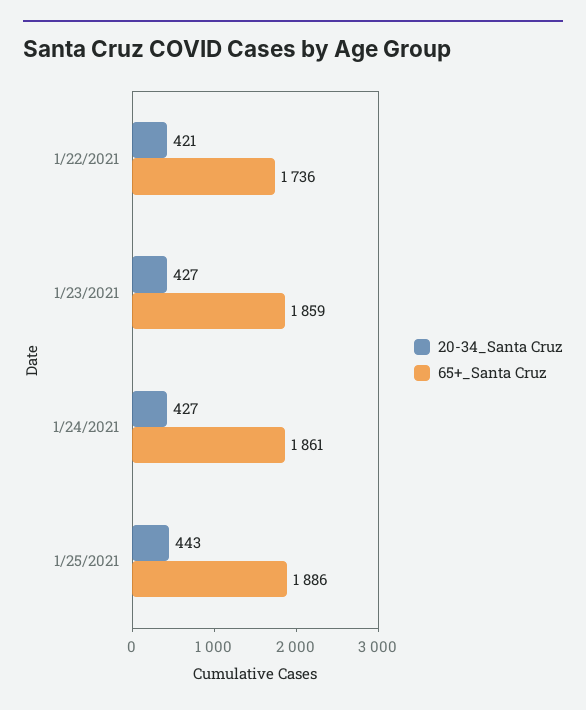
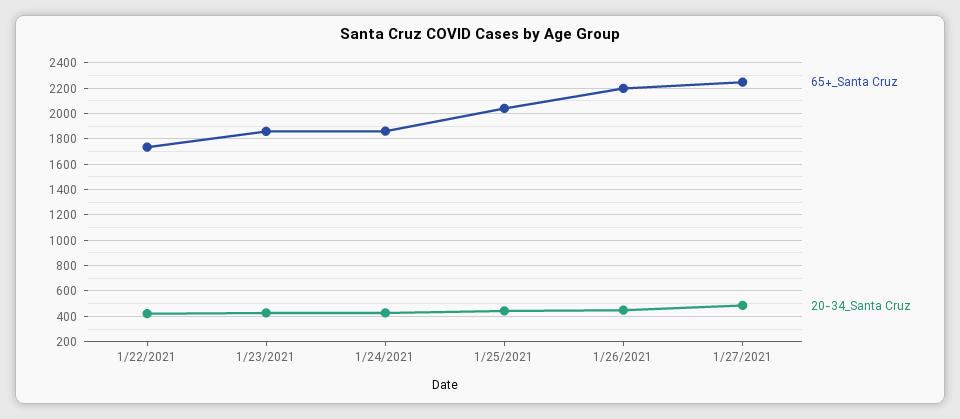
65+_Santa Cruz, 1/25/2021: 1886 -> 2050
65+_Santa Cruz, 1/26/2021: none -> 2200
20-34_Santa Cruz, 1/26/2021: none -> 450
65+_Santa Cruz, 1/27/2021: none -> 2250
20-34_Santa Cruz, 1/27/2021: none -> 500

